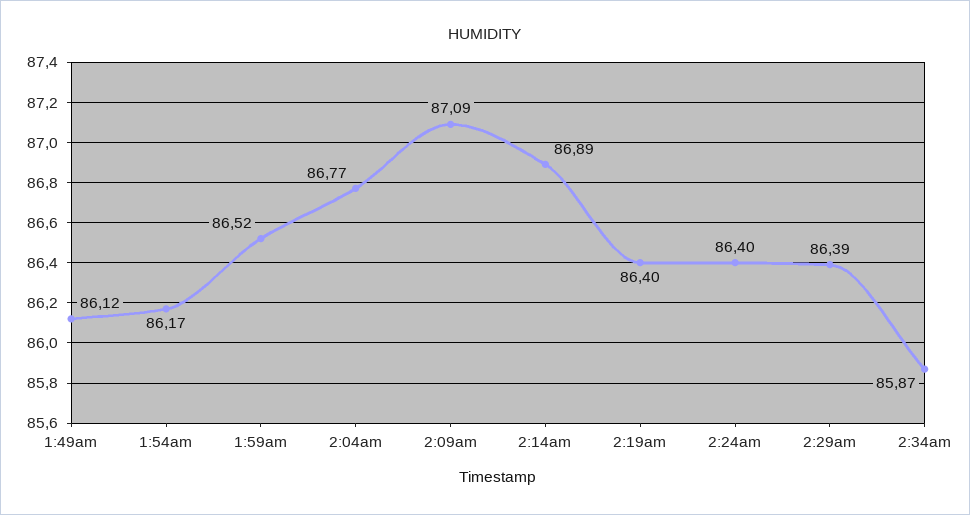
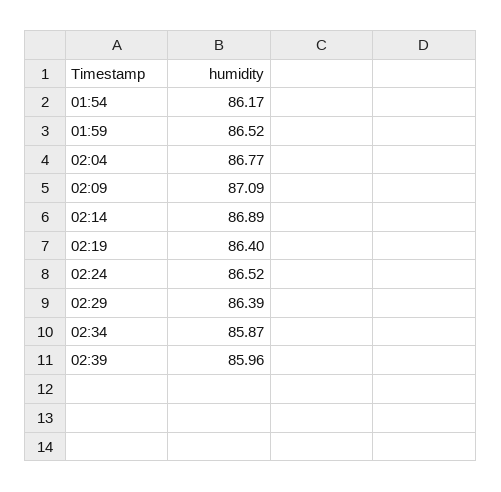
1:49am: 86.12 -> none
2:24am: 86.4 -> 86.52
02:39: none -> 85.96

